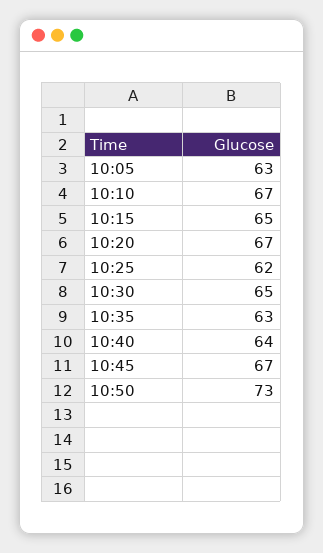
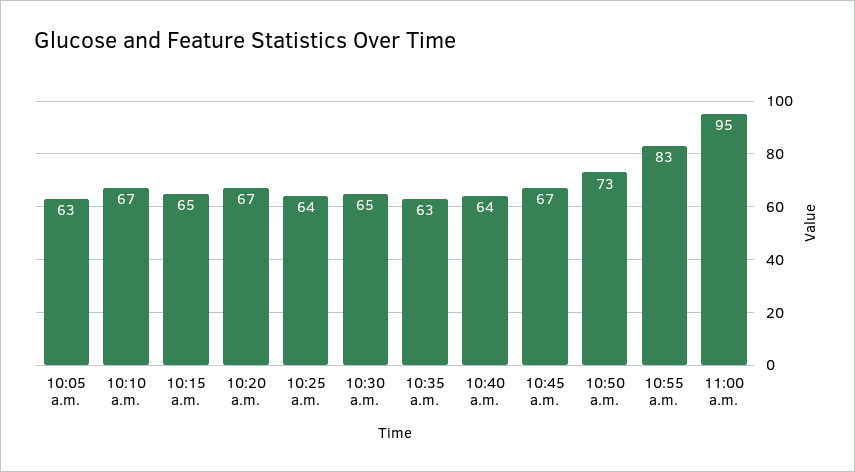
10:25: 62 -> 64
10:55 a.m.: none -> 83
11:00 a.m.: none -> 95

